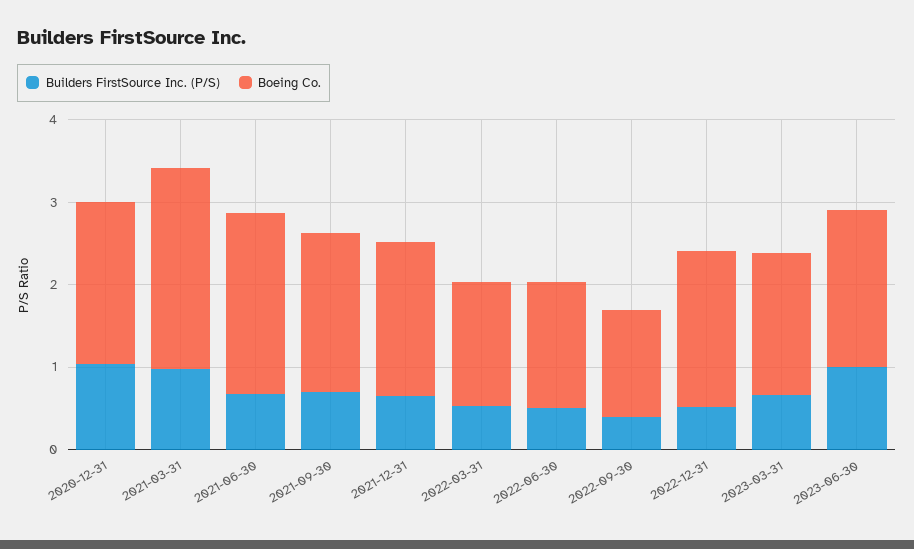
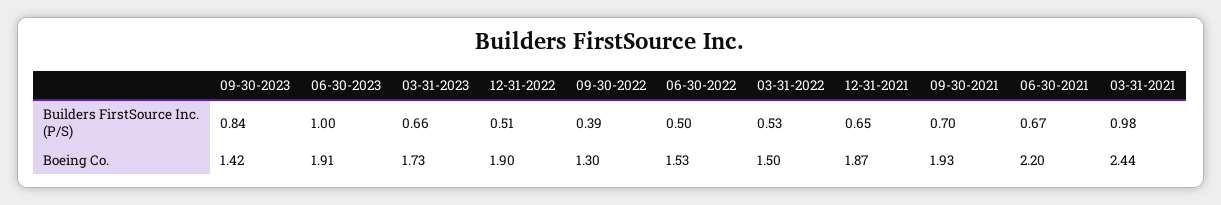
Builders FirstSource Inc. (P/S), 2020-12-31: 1 -> none
Boeing Co., 2020-12-31: 2 -> none
Builders FirstSource Inc. (P/S), 09-30-2023: none -> 0.84
Boeing Co., 09-30-2023: none -> 1.42

